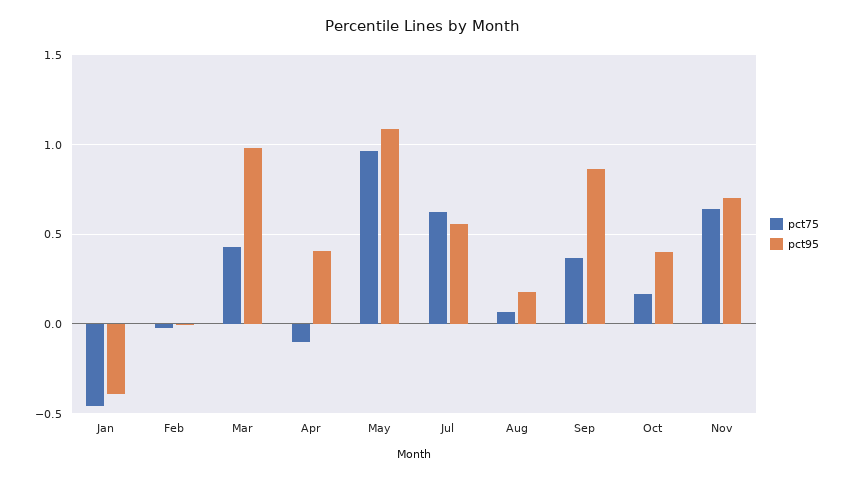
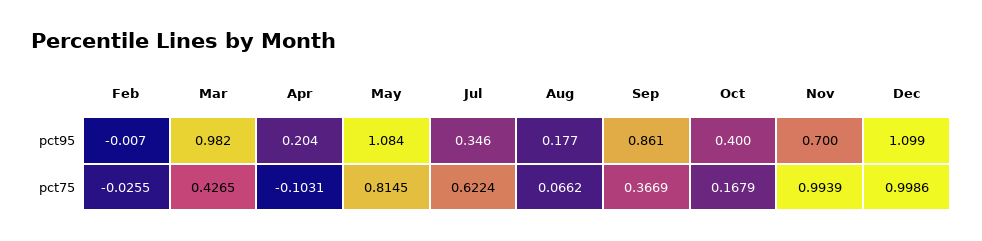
pct75, Jan: -0.45 -> none
pct95, Jan: -0.4 -> none
pct95, Apr: 0.4 -> 0.204
pct75, May: 0.95 -> 0.8145
pct95, Jul: 0.55 -> 0.346
pct75, Nov: 0.65 -> 0.9939
pct95, Dec: none -> 1.099
pct75, Dec: none -> 0.9986

